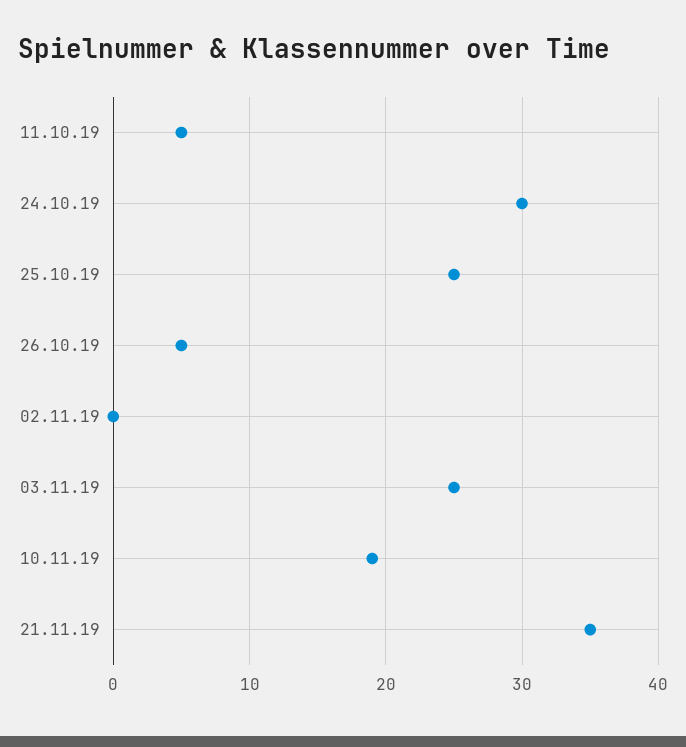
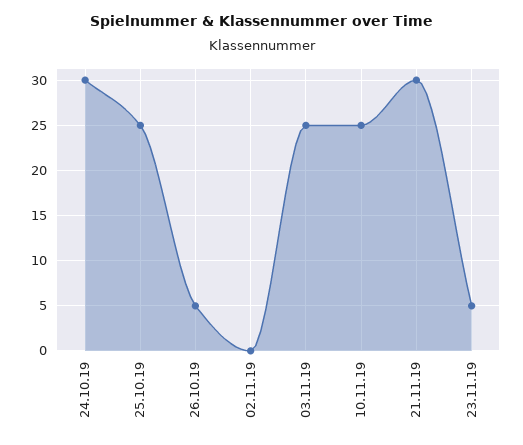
11.10.19: 5 -> none
10.11.19: 19 -> 25
21.11.19: 35 -> 30
23.11.19: none -> 5

